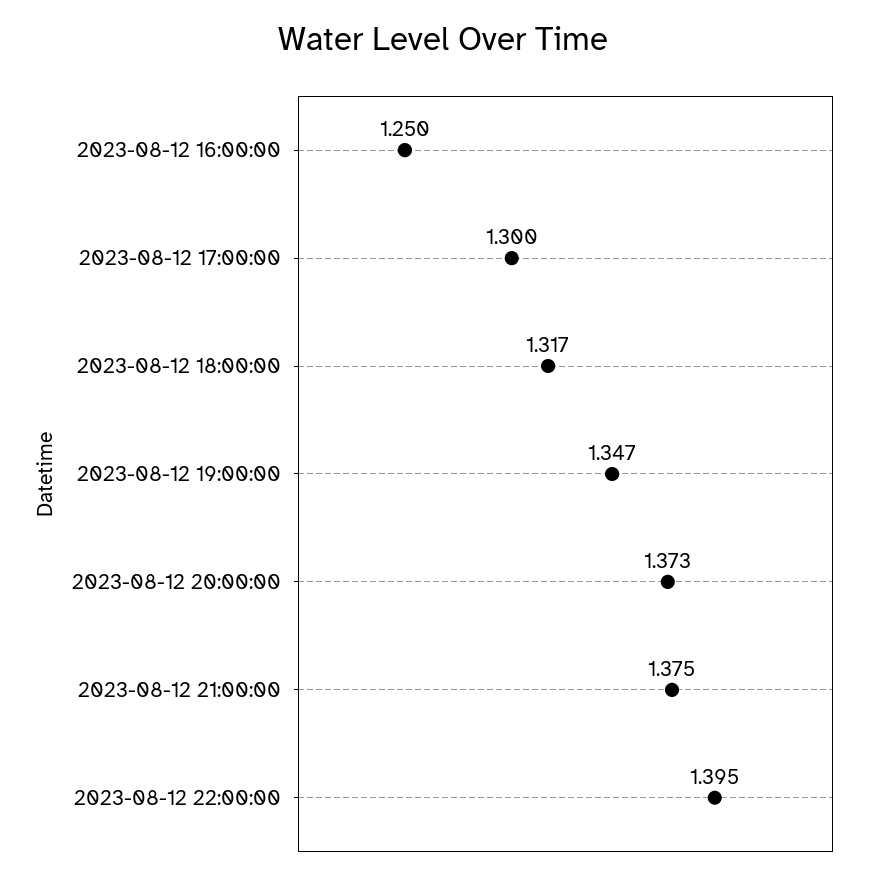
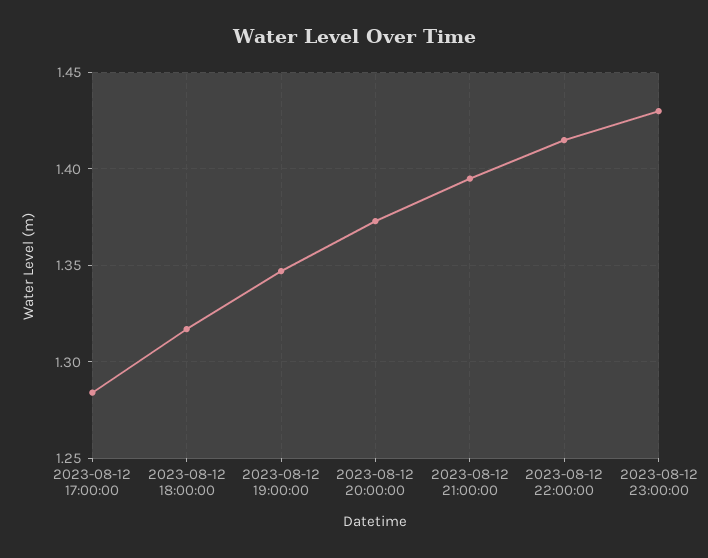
2023-08-12 16:00:00: 1.25 -> none
2023-08-12 17:00:00: 1.3 -> 1.285
2023-08-12 21:00:00: 1.375 -> 1.395
2023-08-12 22:00:00: 1.395 -> 1.415
2023-08-12 23:00:00: none -> 1.43

